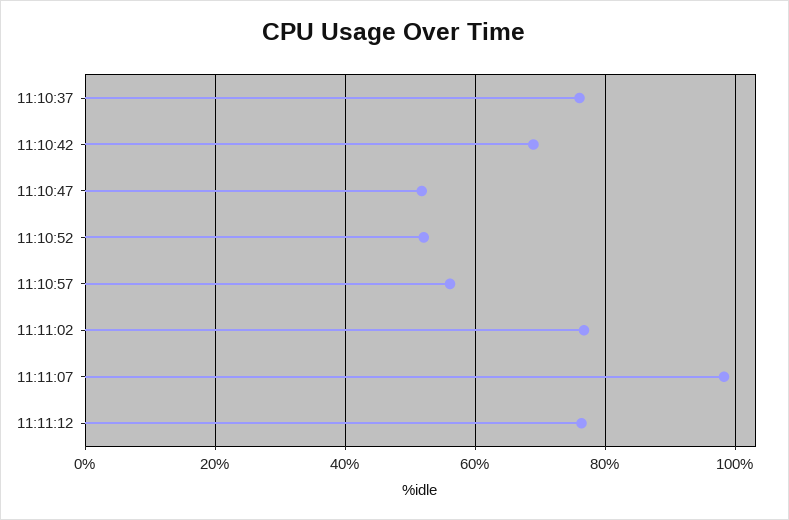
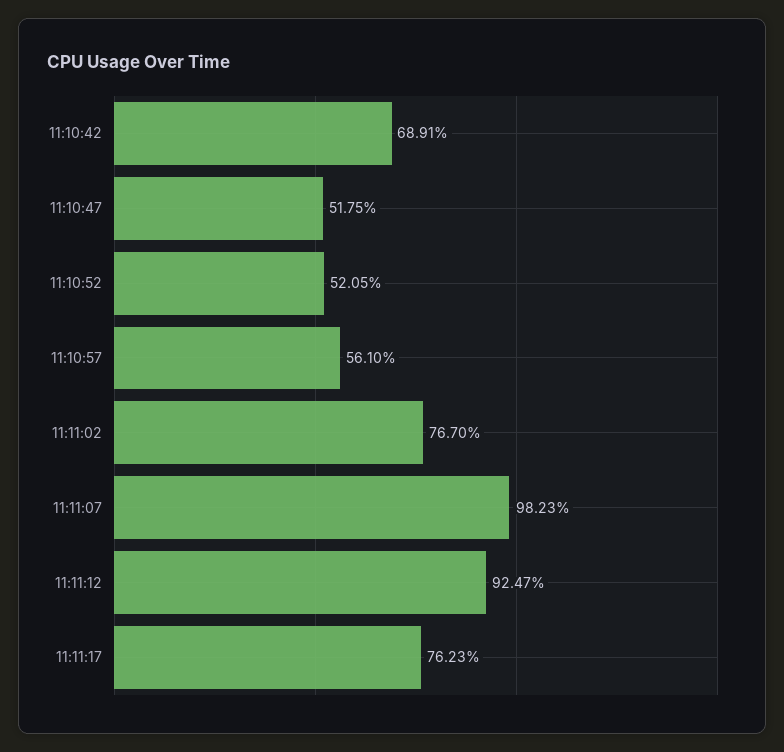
11:10:37: 76 -> none
11:11:12: 76 -> 92.47
11:11:17: none -> 76.23

